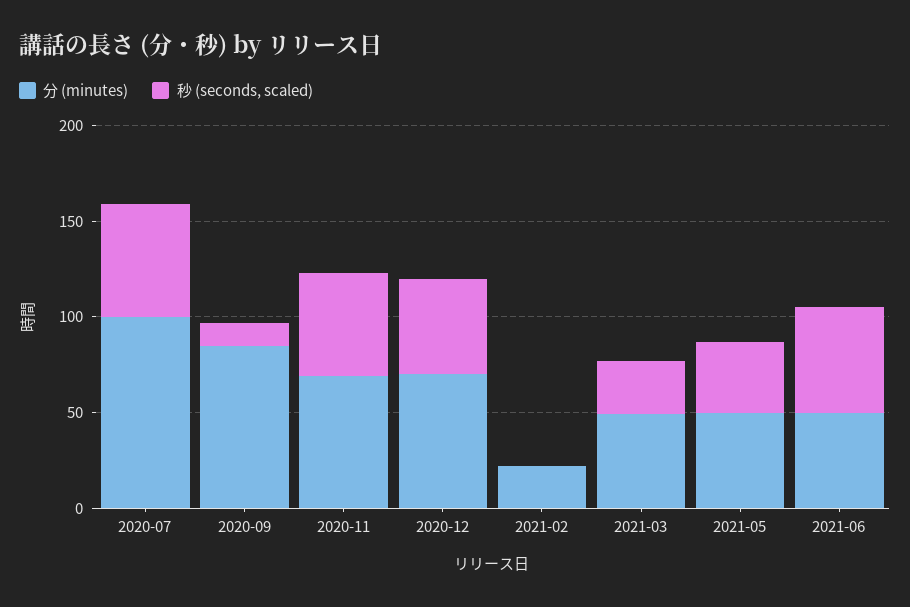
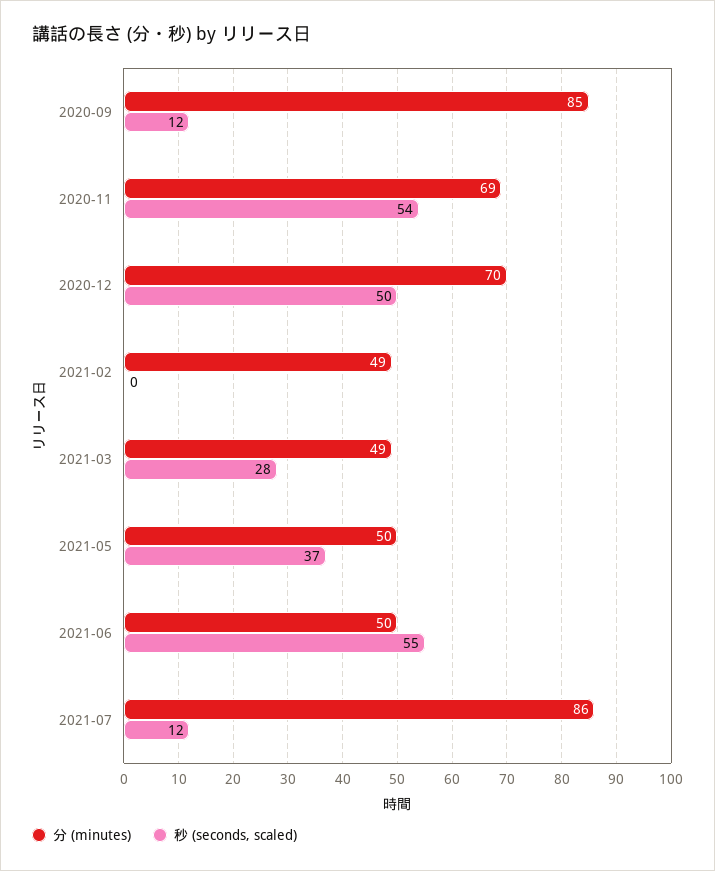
分 (minutes), 2020-07: 100 -> none
秒 (seconds, scaled), 2020-07: 60 -> none
分 (minutes), 2021-02: 20 -> 49
分 (minutes), 2021-07: none -> 86
秒 (seconds, scaled), 2021-07: none -> 12

